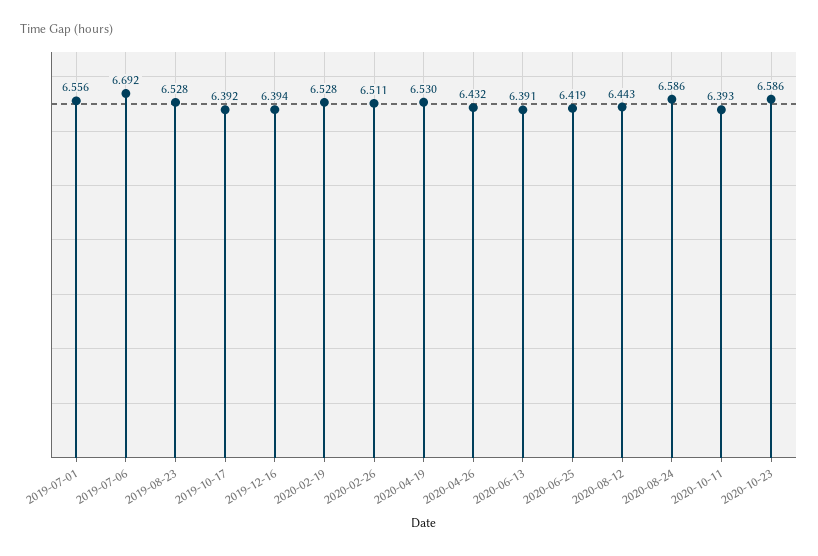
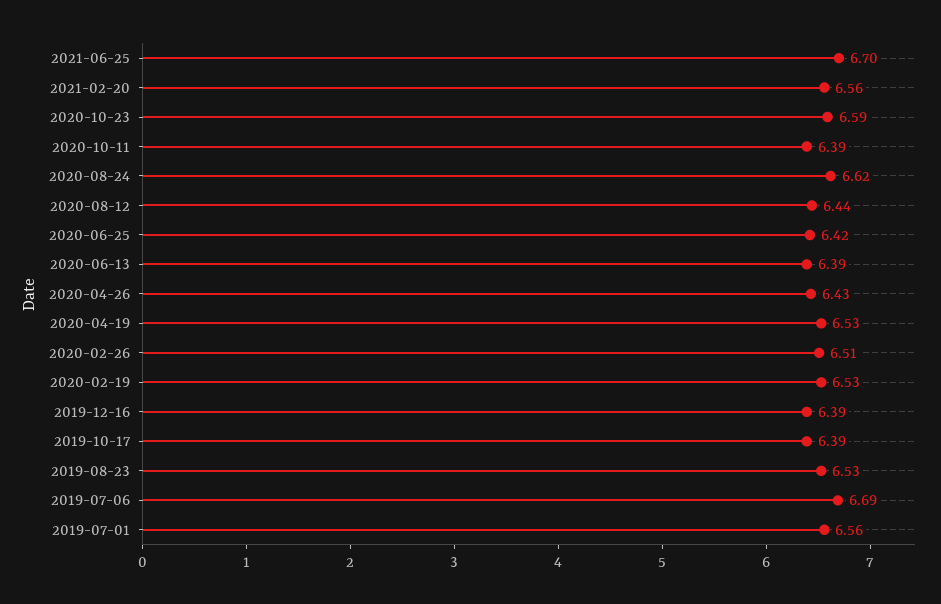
2020-08-24: 6.586 -> 6.62
2021-06-25: none -> 6.7
2021-02-20: none -> 6.56

